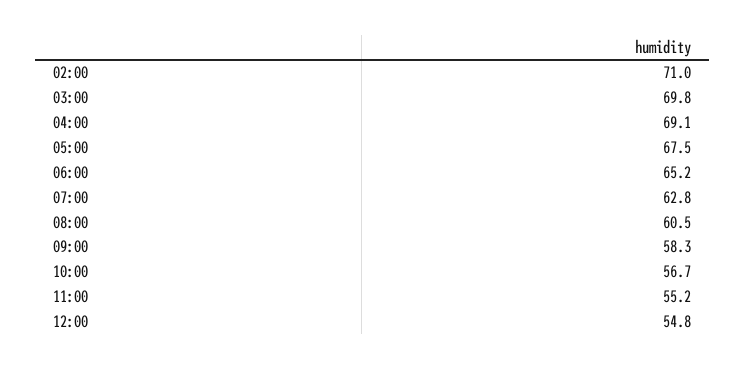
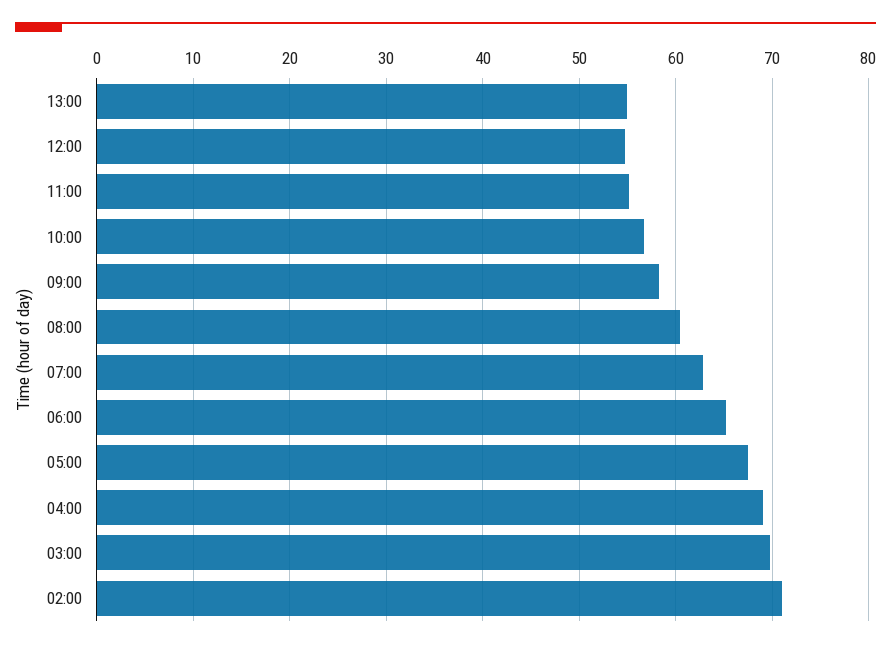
13:00: none -> 55

